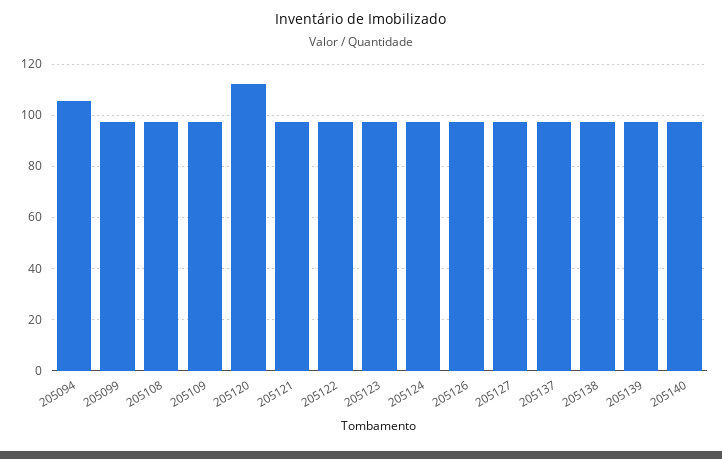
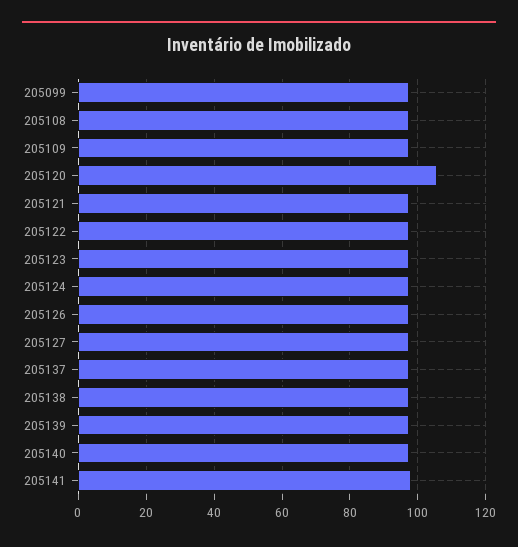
205094: 105 -> none
205120: 112.5 -> 106
205141: none -> 98

